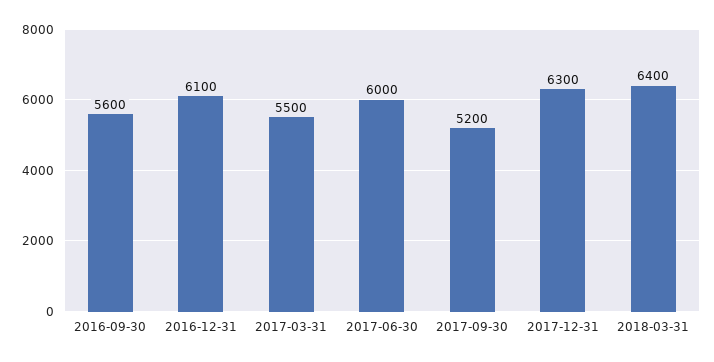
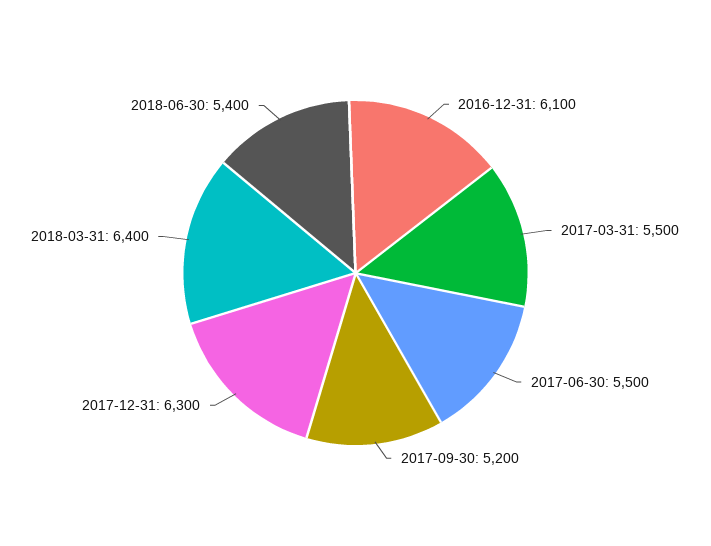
2016-09-30: 5600 -> none
2017-06-30: 6000 -> 5500
2018-06-30: none -> 5400

